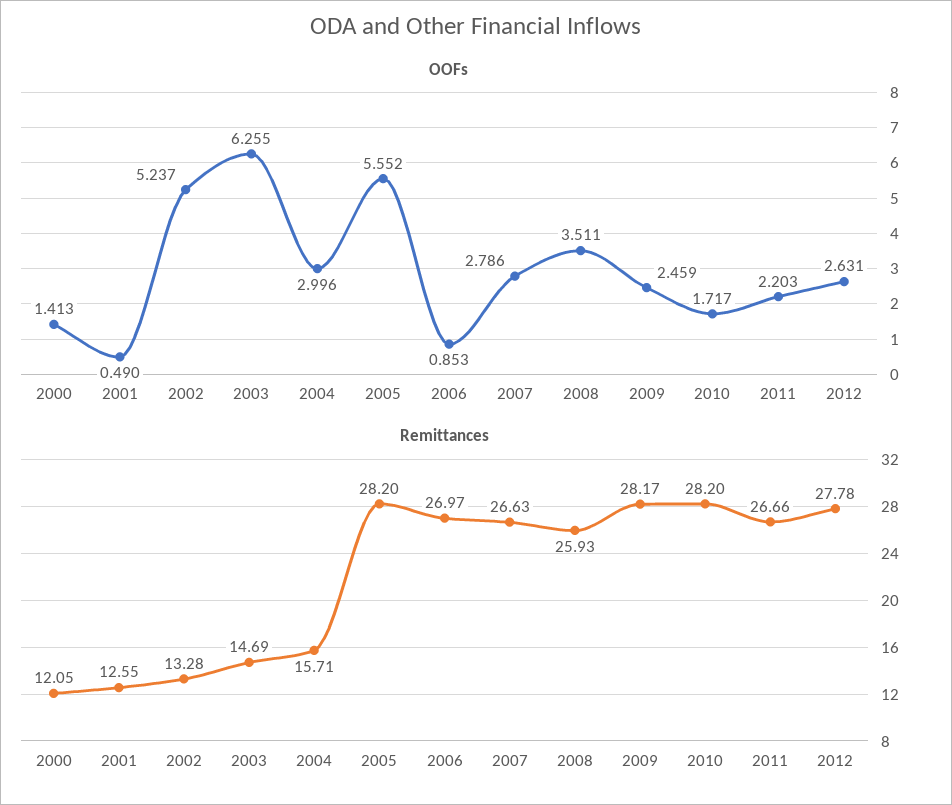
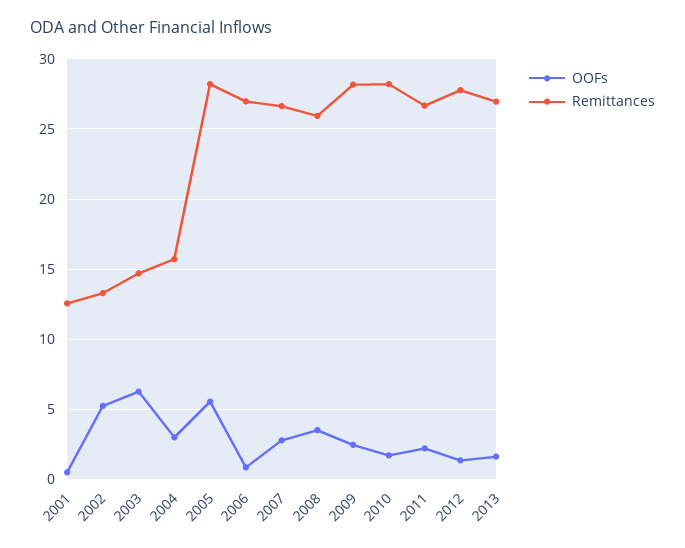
OOFs, 2000: 1.413 -> none
OOFs, 2012: 2.631 -> 1.5
Remittances, 2000: 12.05 -> none
OOFs, 2013: none -> 1.5
Remittances, 2013: none -> 27

